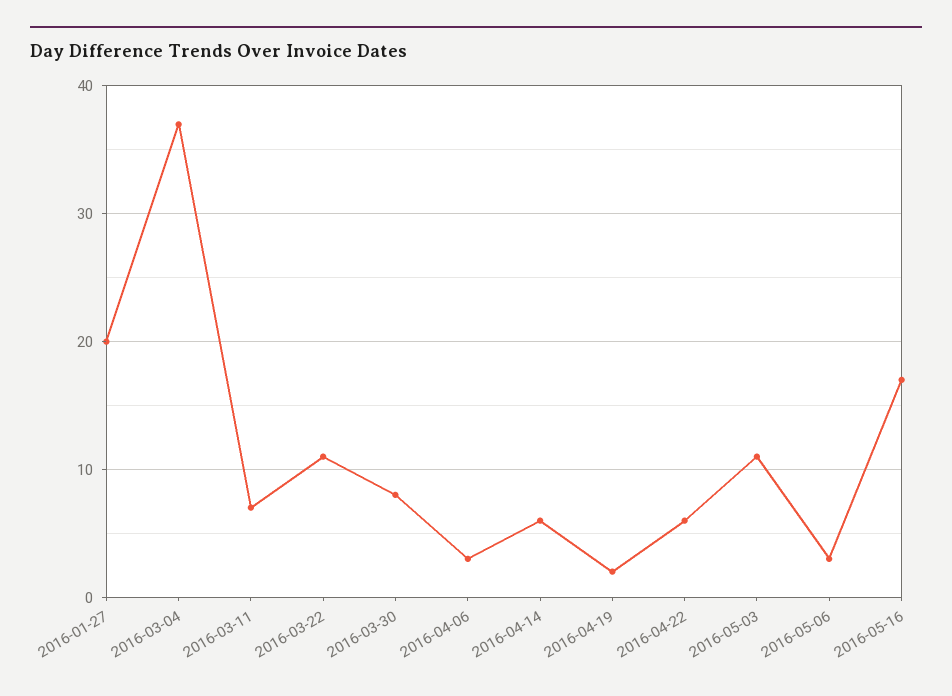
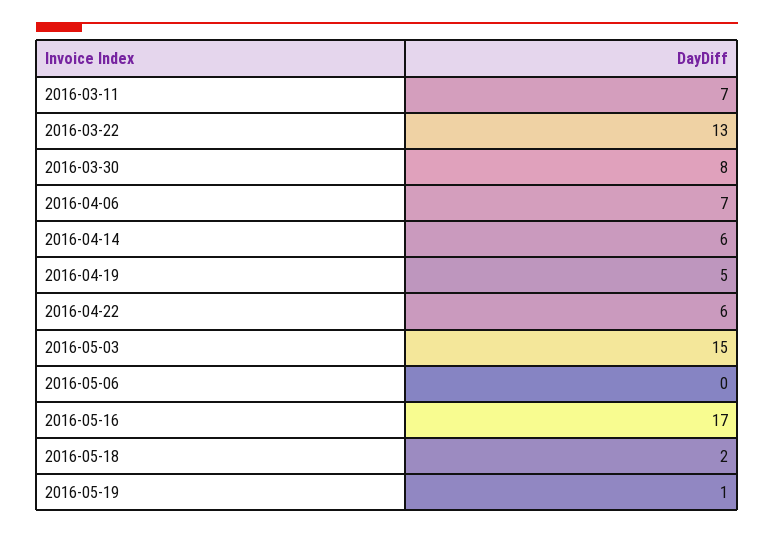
2016-01-27: 20 -> none
2016-03-04: 37 -> none
2016-03-22: 11 -> 13
2016-04-06: 3 -> 7
2016-04-19: 2 -> 5
2016-05-03: 11 -> 15
2016-05-06: 3 -> 0
2016-05-18: none -> 2
2016-05-19: none -> 1

